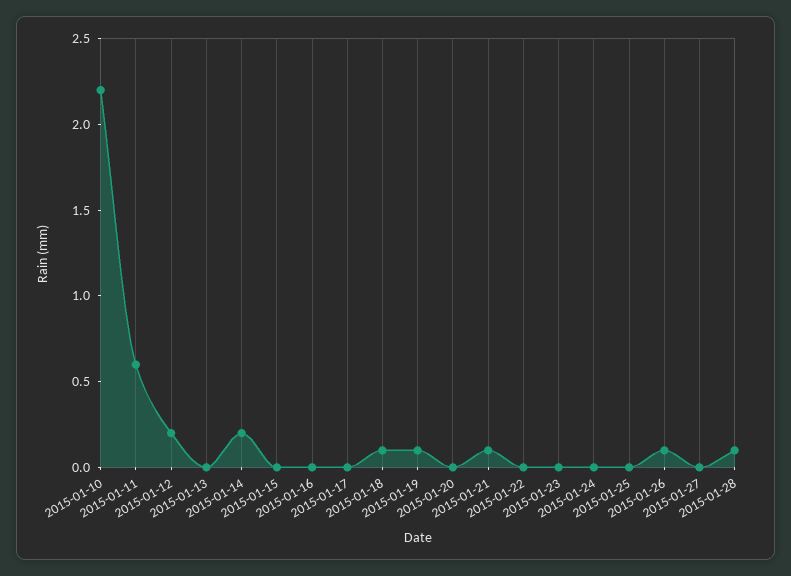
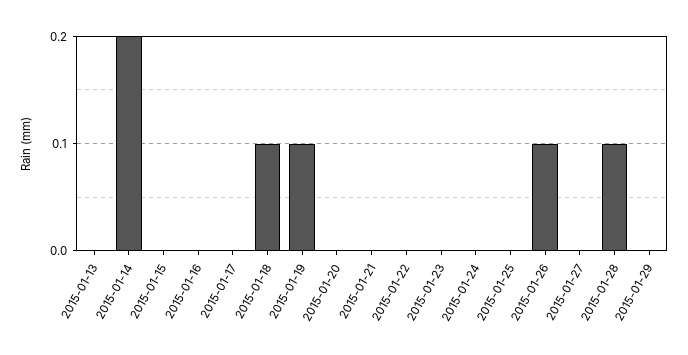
2015-01-10: 2.2 -> none
2015-01-11: 0.6 -> none
2015-01-12: 0.2 -> none
2015-01-21: 0.1 -> 0
2015-01-29: none -> 0

